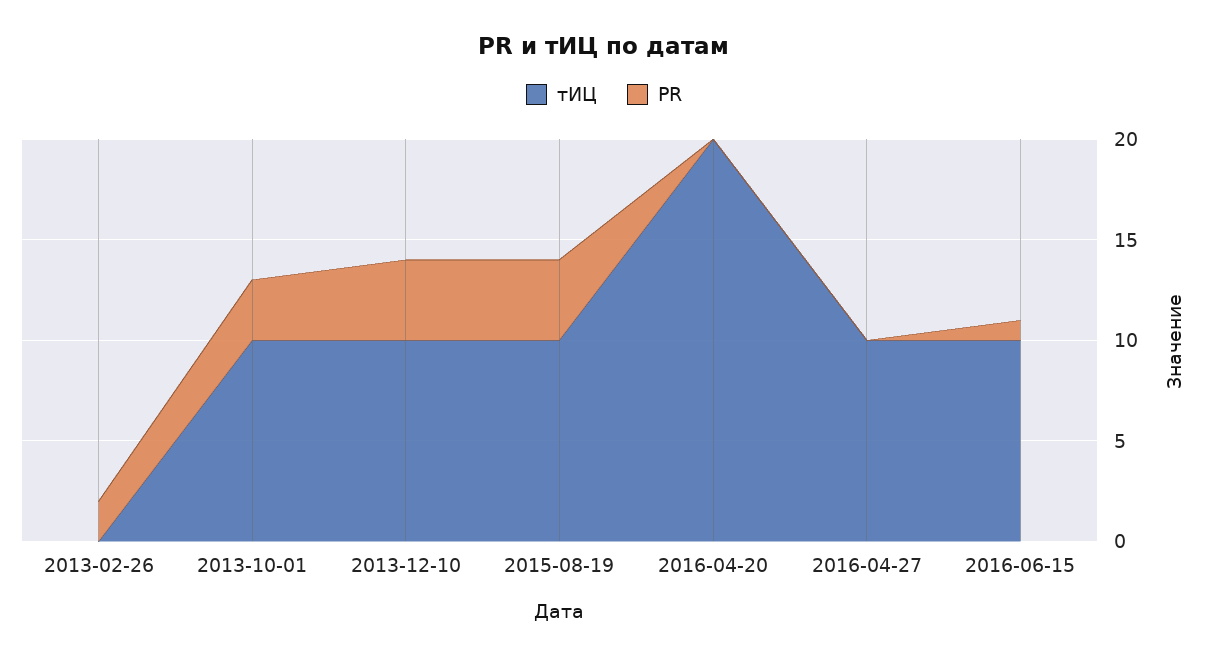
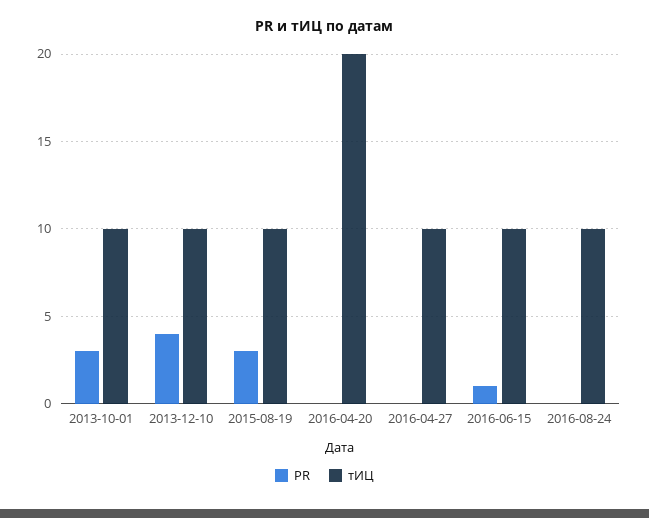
тИЦ, 2013-02-26: 0 -> none
PR, 2013-02-26: 2 -> none
PR, 2015-08-19: 4 -> 3
PR, 2016-08-24: none -> 0
тИЦ, 2016-08-24: none -> 10

